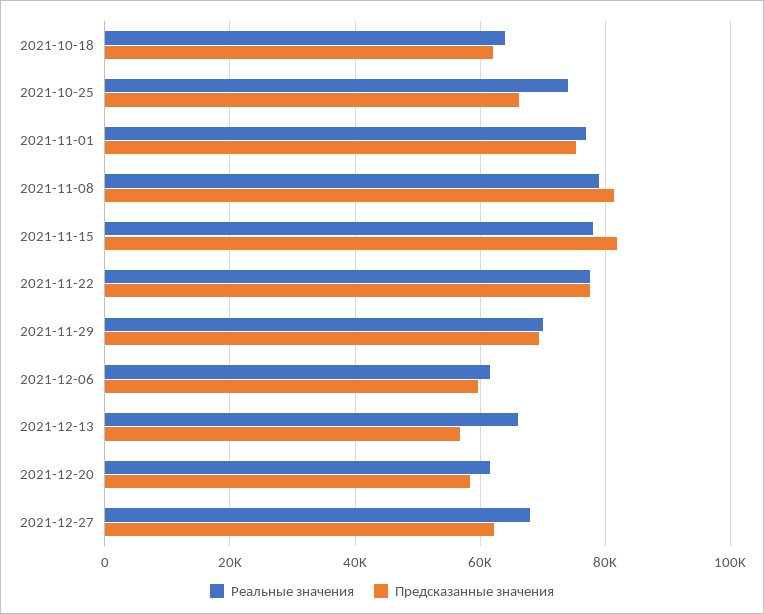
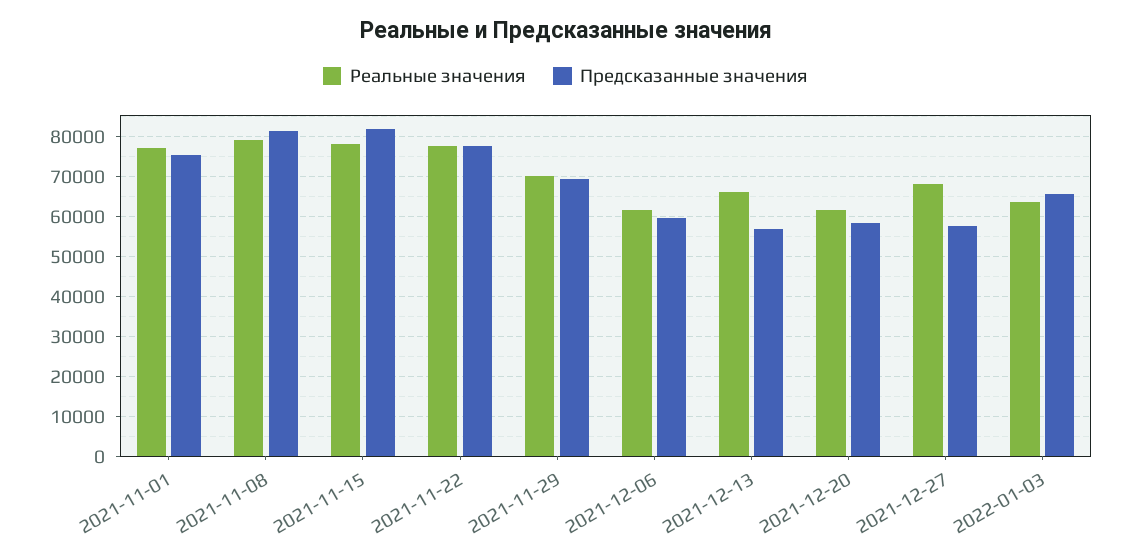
Реальные значения, 2021-10-18: 64000 -> none
Предсказанные значения, 2021-10-18: 62000 -> none
Реальные значения, 2021-10-25: 74000 -> none
Предсказанные значения, 2021-10-25: 66000 -> none
Предсказанные значения, 2021-12-27: 62000 -> 58000
Реальные значения, 2022-01-03: none -> 64000
Предсказанные значения, 2022-01-03: none -> 66000

